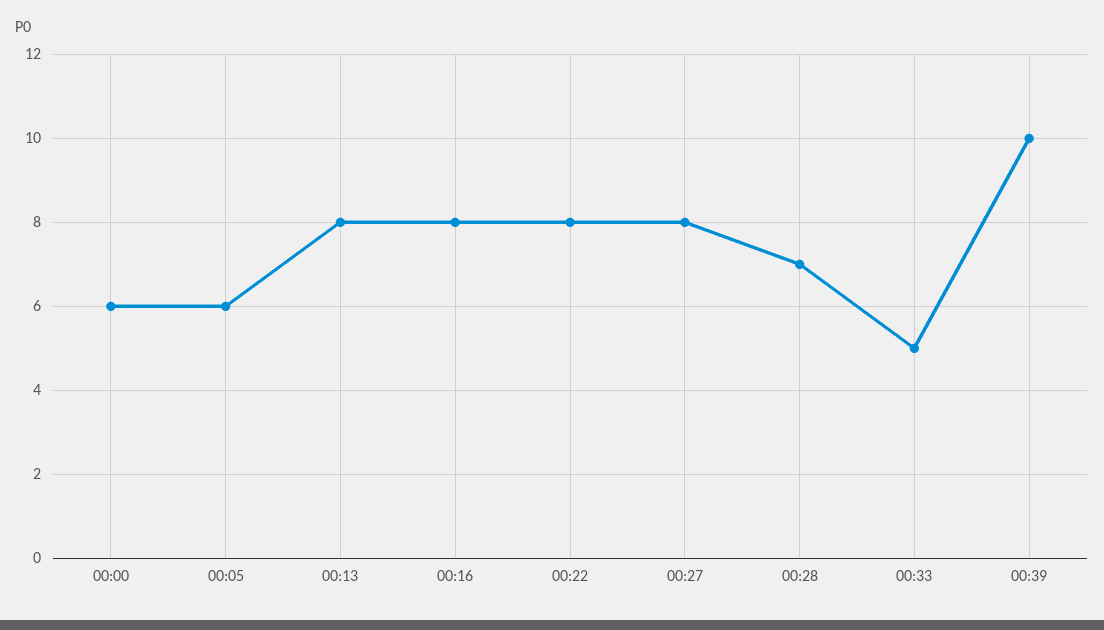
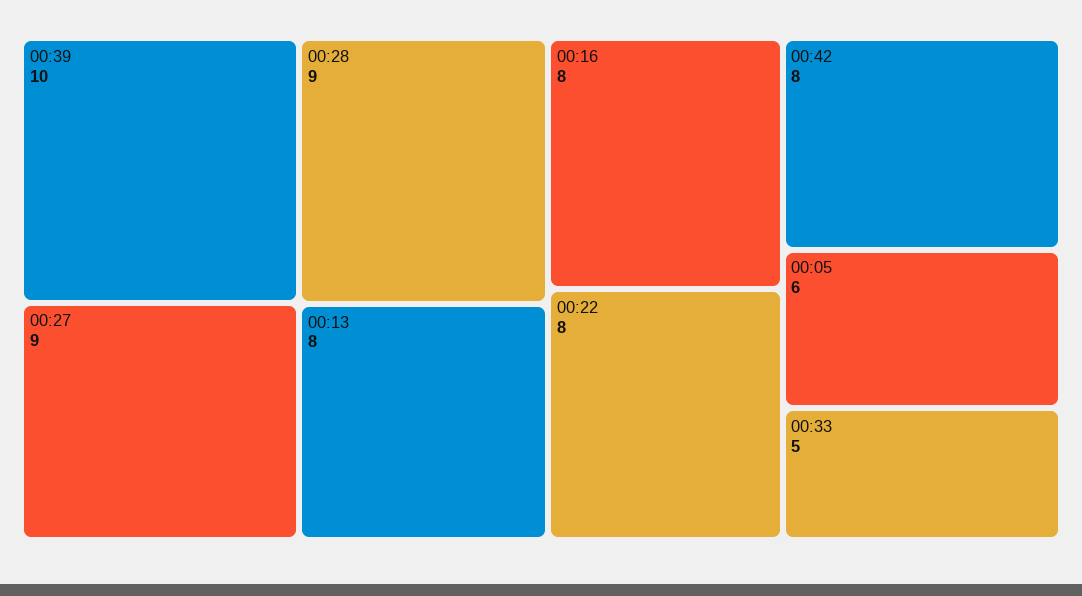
00:00: 6 -> none
00:27: 8 -> 9
00:28: 7 -> 9
00:42: none -> 8

